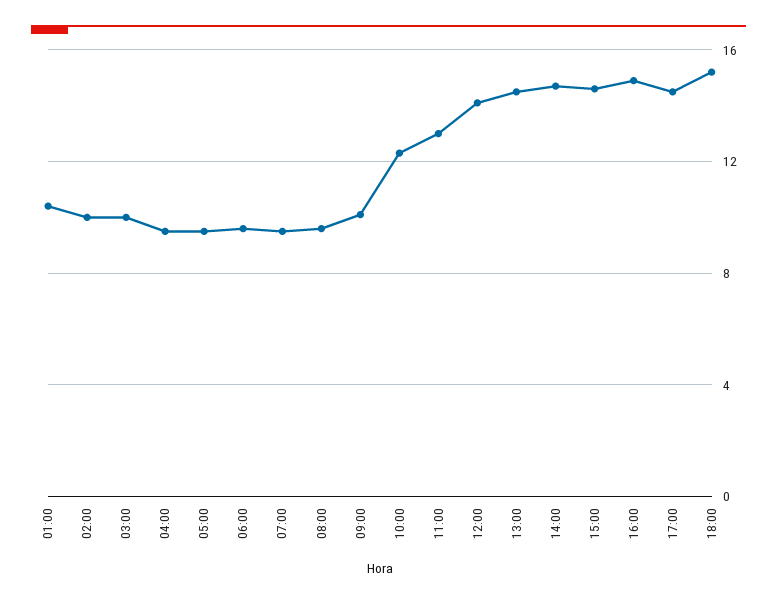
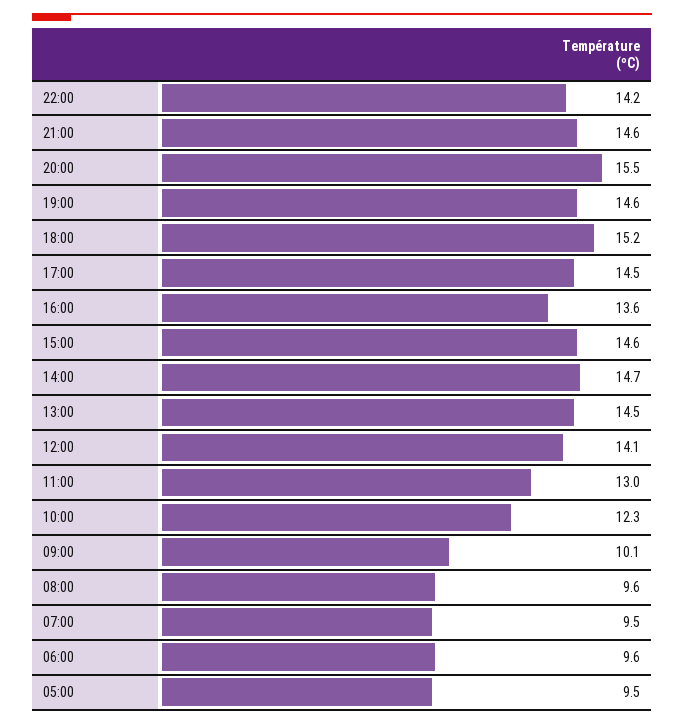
01:00: 10.5 -> none
02:00: 10 -> none
03:00: 10 -> none
04:00: 9.5 -> none
16:00: 15 -> 13.6
22:00: none -> 14.2
21:00: none -> 14.6
20:00: none -> 15.5
19:00: none -> 14.6

